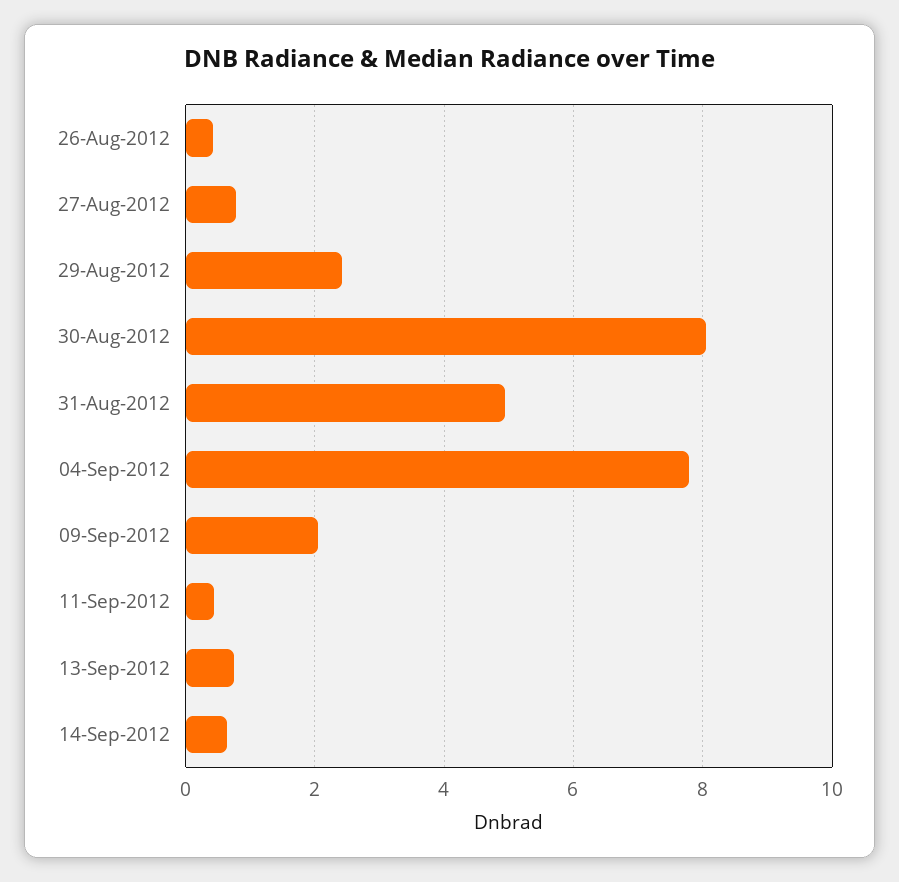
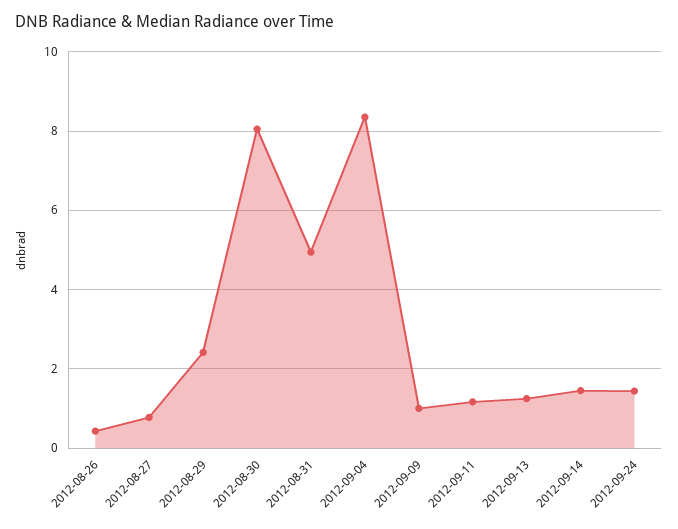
04-Sep-2012: 7.8 -> 8.4
09-Sep-2012: 2 -> 1
11-Sep-2012: 0.4 -> 1.2
13-Sep-2012: 0.8 -> 1.2
14-Sep-2012: 0.6 -> 1.4
2012-09-24: none -> 1.4

